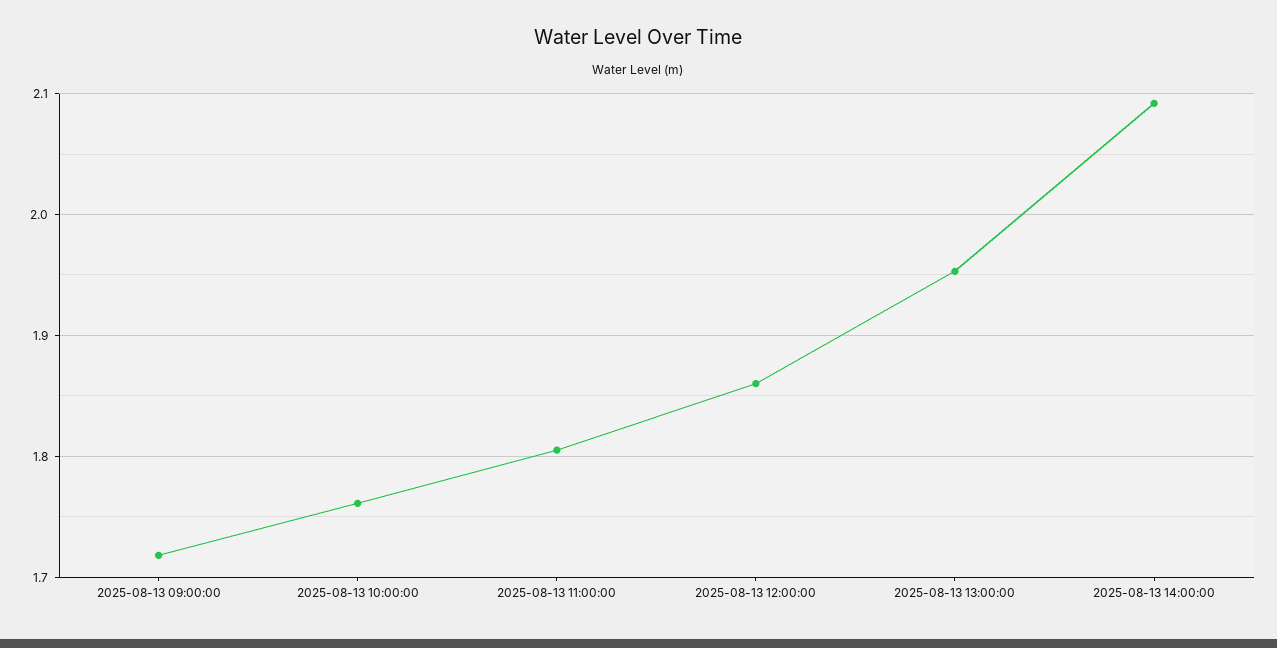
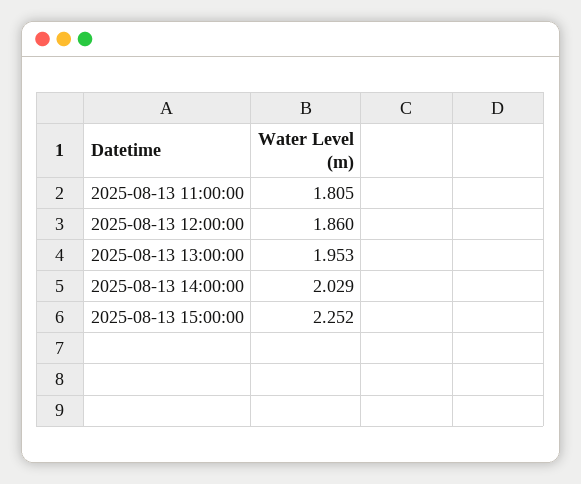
2025-08-13 09:00:00: 1.72 -> none
2025-08-13 10:00:00: 1.76 -> none
2025-08-13 14:00:00: 2.09 -> 2.029
2025-08-13 15:00:00: none -> 2.252

